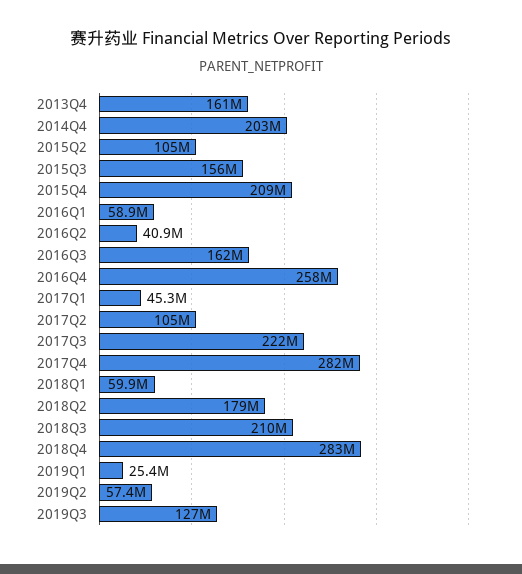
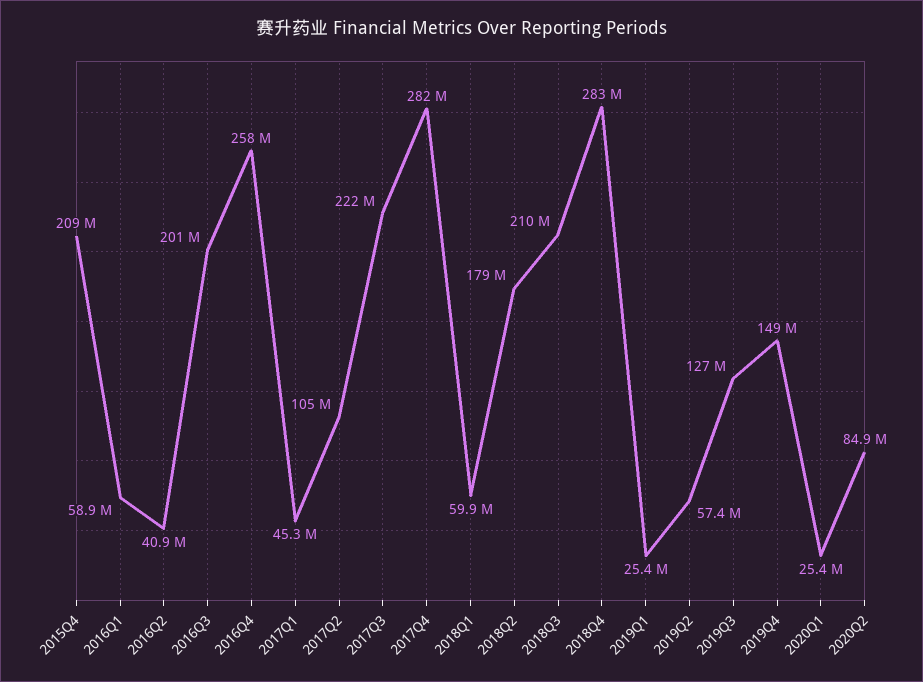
2013Q4: 161000000 -> none
2014Q4: 203000000 -> none
2015Q2: 105000000 -> none
2015Q3: 156000000 -> none
2016Q3: 162000000 -> 201000000
2019Q4: none -> 149000000
2020Q1: none -> 25400000
2020Q2: none -> 84900000

